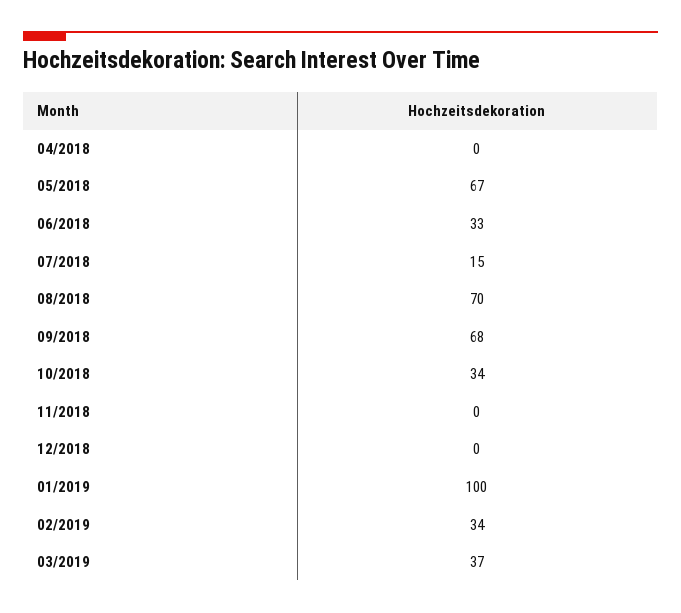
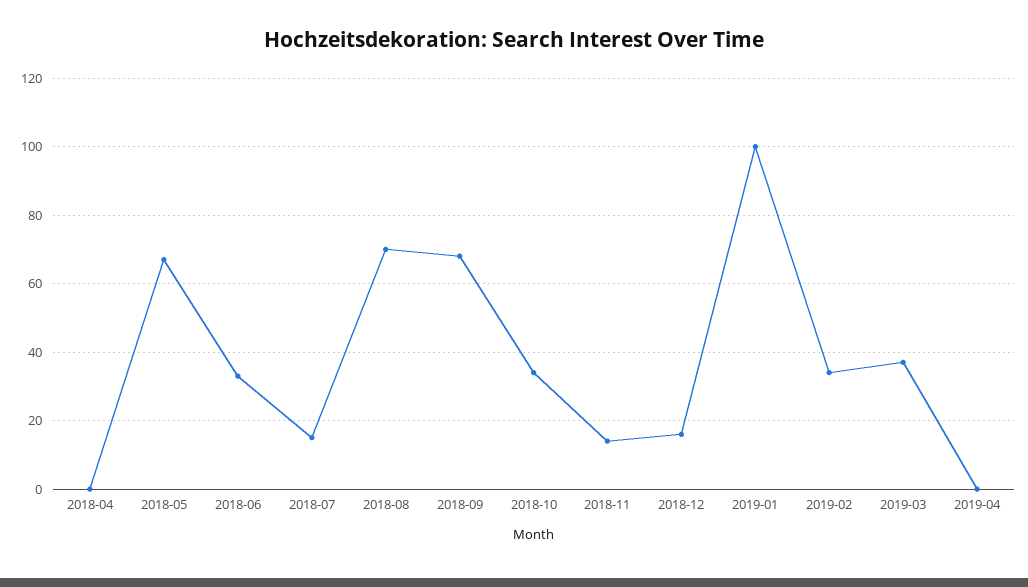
11/2018: 0 -> 15
12/2018: 0 -> 15
2019-04: none -> 0

